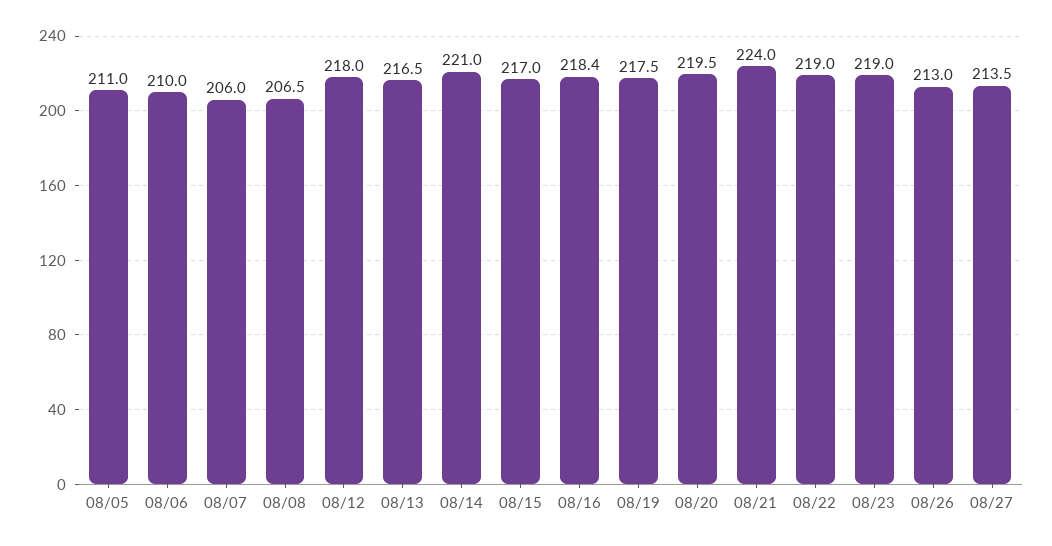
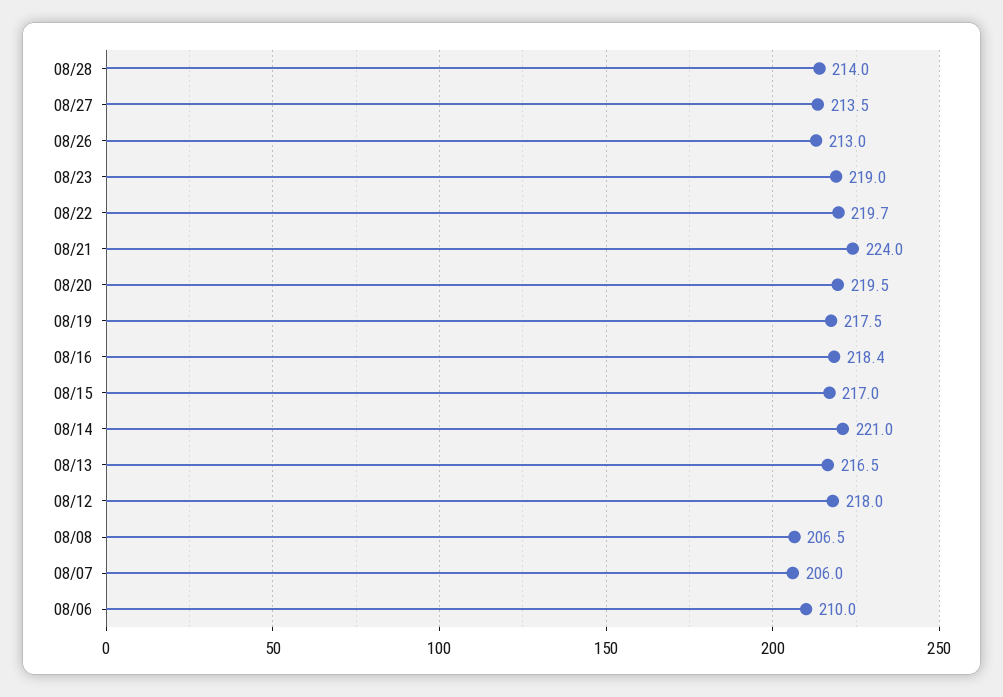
08/05: 211 -> none
08/22: 219 -> 219.7
08/28: none -> 214

